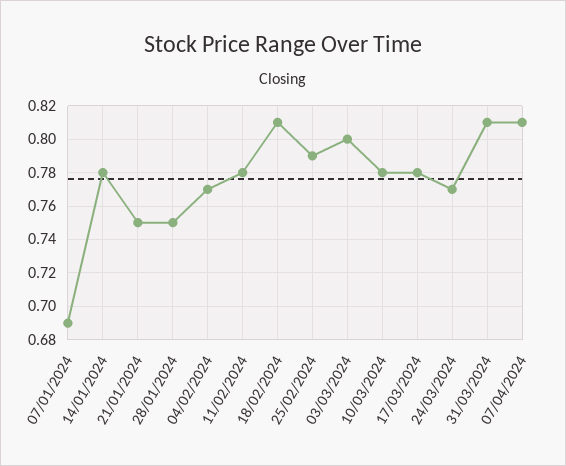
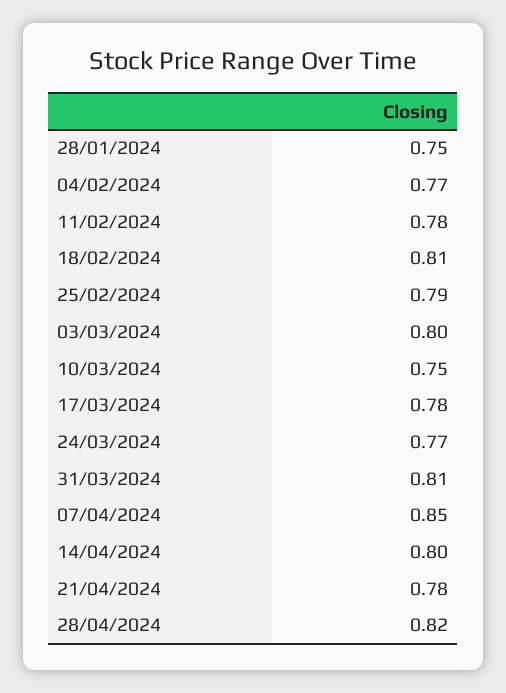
07/01/2024: 0.69 -> none
14/01/2024: 0.78 -> none
21/01/2024: 0.75 -> none
10/03/2024: 0.78 -> 0.75
07/04/2024: 0.81 -> 0.85
14/04/2024: none -> 0.8
21/04/2024: none -> 0.78
28/04/2024: none -> 0.82

